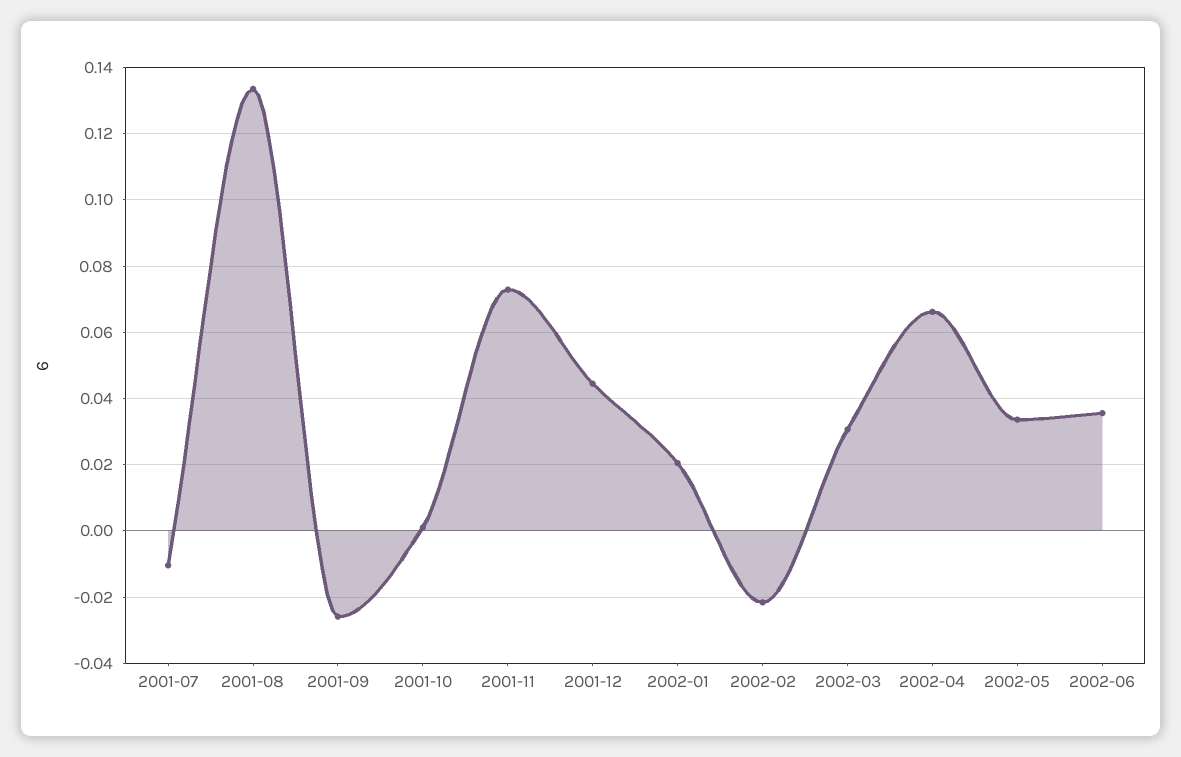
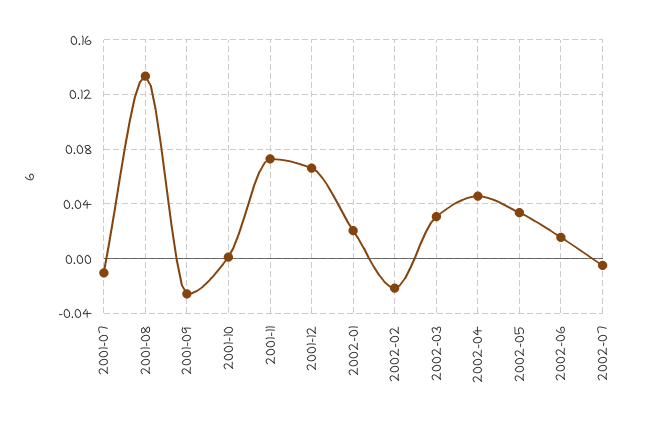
2001-12: 0.044 -> 0.065
2002-04: 0.066 -> 0.045
2002-06: 0.036 -> 0.015
2002-07: none -> -0.005

